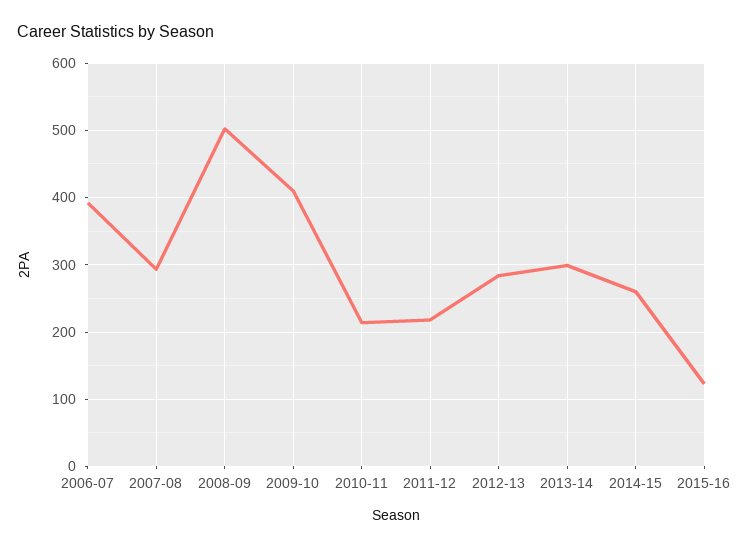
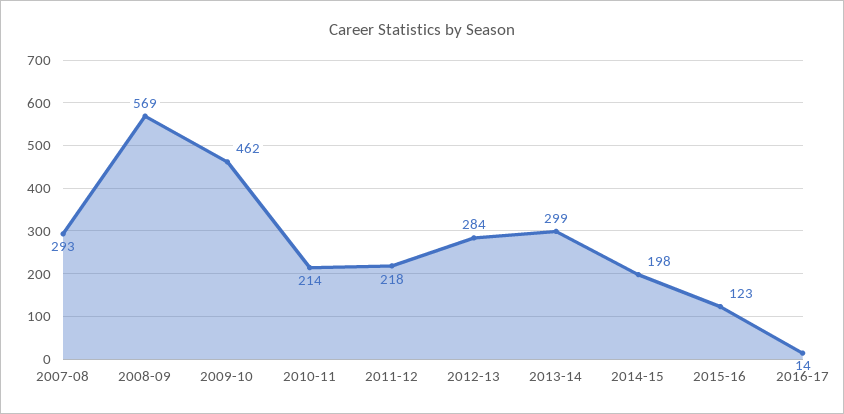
2006-07: 390 -> none
2008-09: 500 -> 569
2009-10: 410 -> 462
2014-15: 260 -> 198
2016-17: none -> 14

